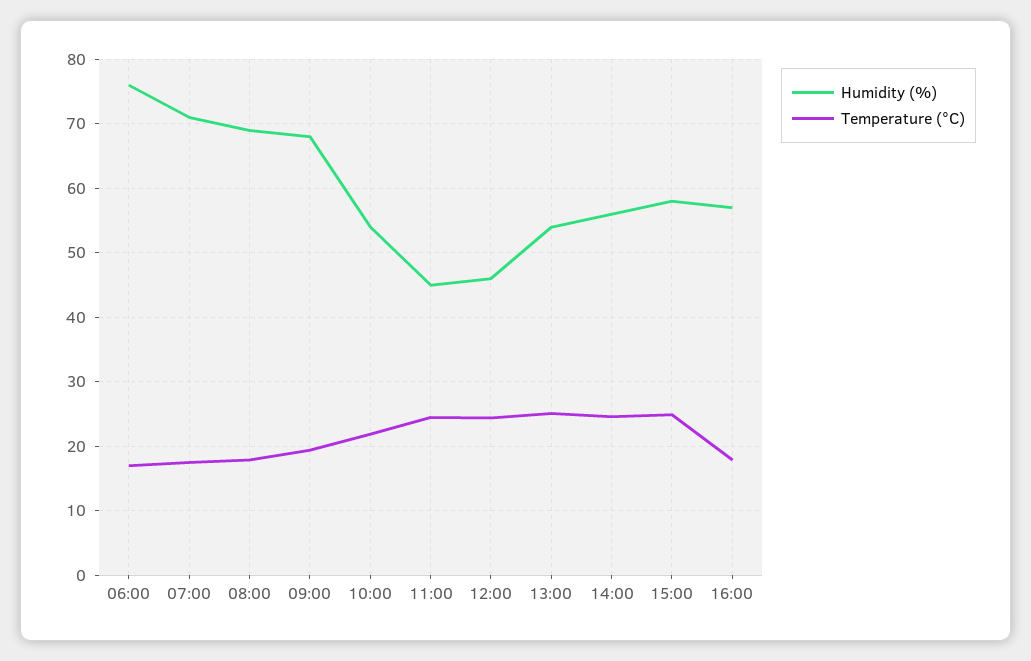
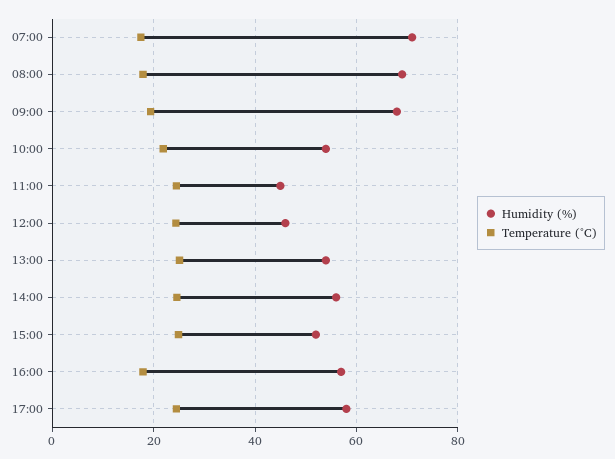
Humidity (%), 06:00: 76 -> none
Temperature (°C), 06:00: 17 -> none
Humidity (%), 15:00: 58 -> 52
Humidity (%), 17:00: none -> 58
Temperature (°C), 17:00: none -> 24

